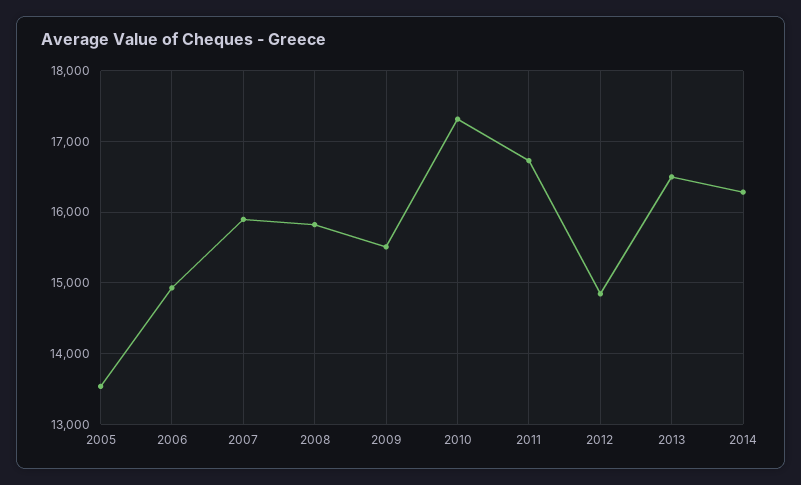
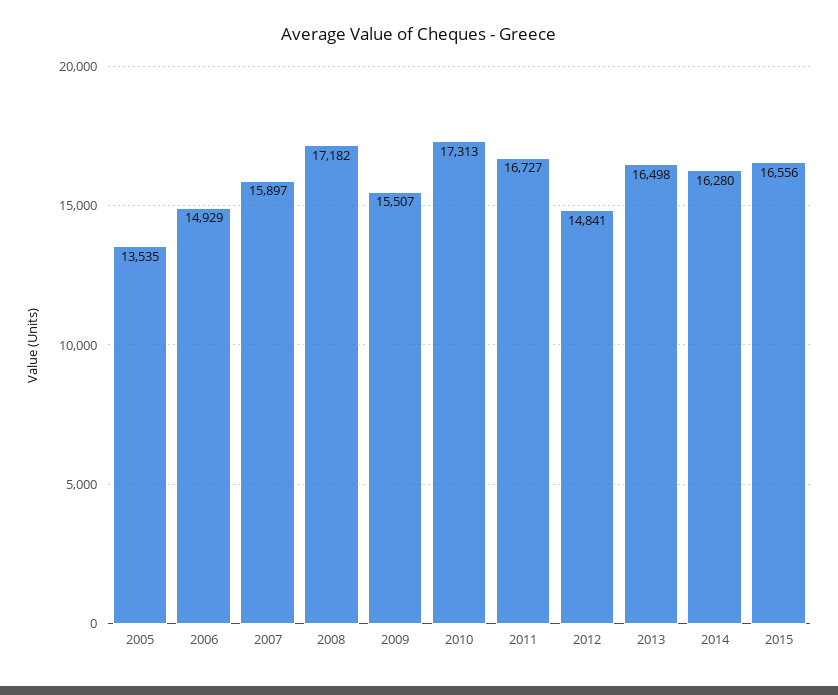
2008: 15800 -> 17182
2015: none -> 16556

